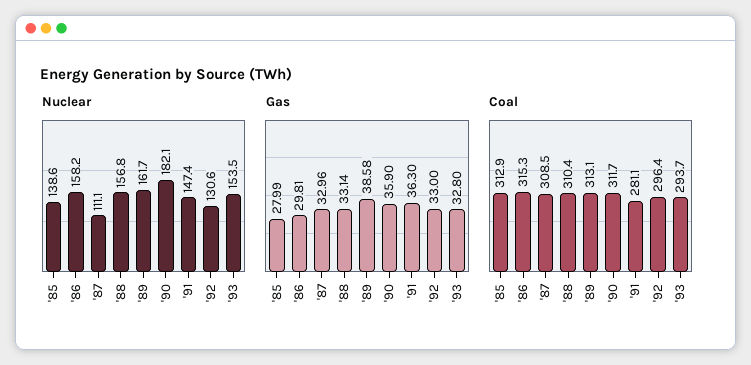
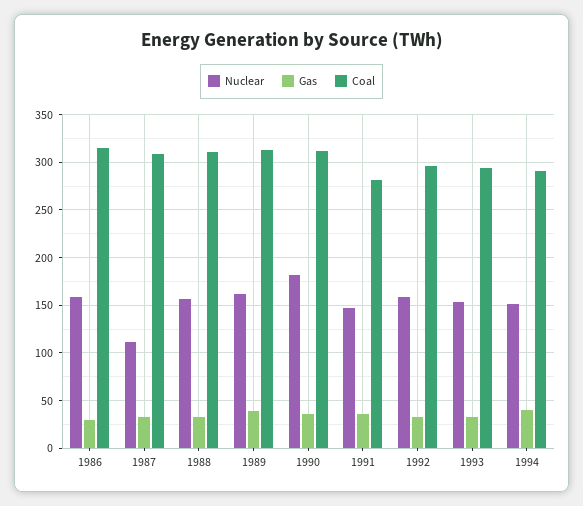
Nuclear, '85: 138.6 -> none
Nuclear, '92: 130.6 -> 160
Gas, '85: 27.99 -> none
Coal, '85: 312.9 -> none
Nuclear, 1994: none -> 150
Gas, 1994: none -> 40
Coal, 1994: none -> 290

